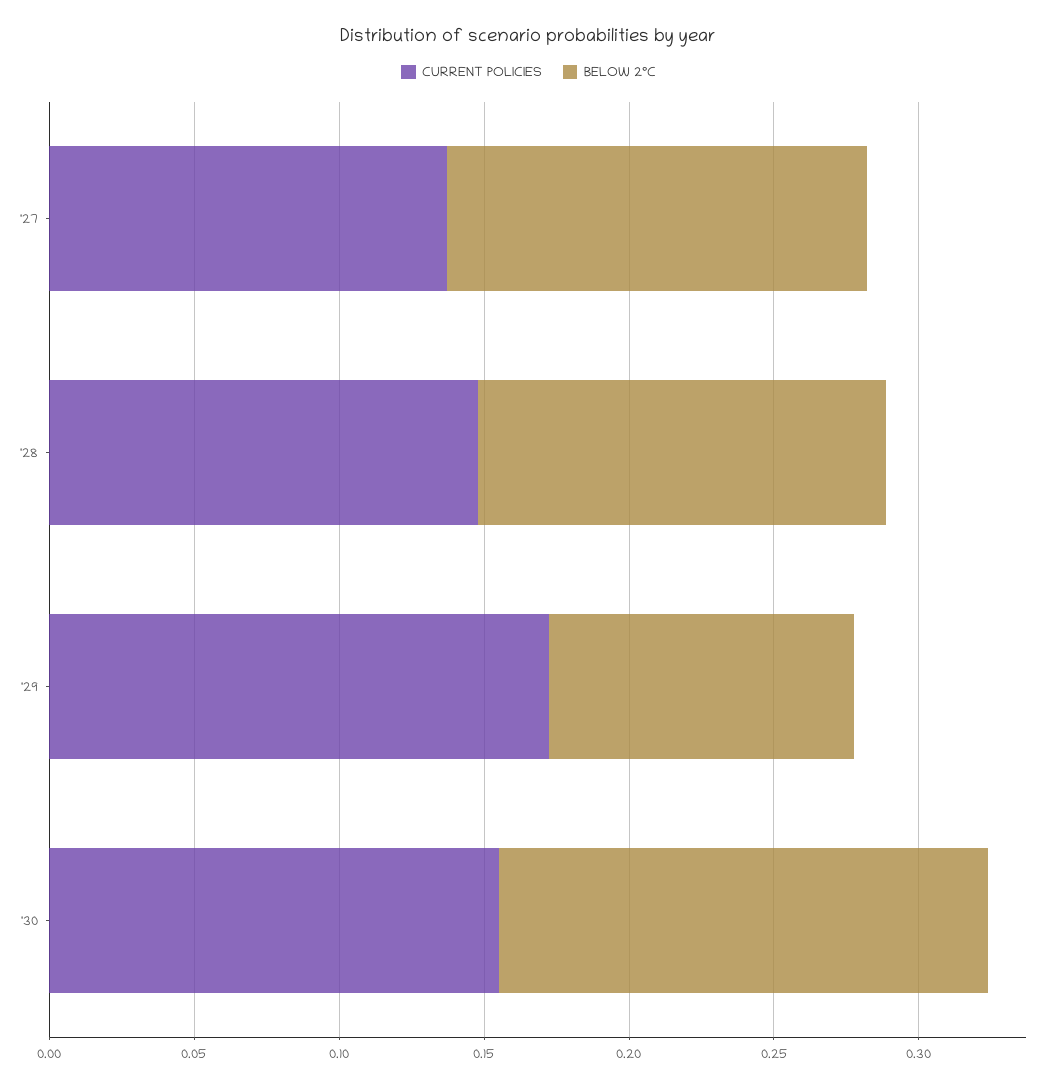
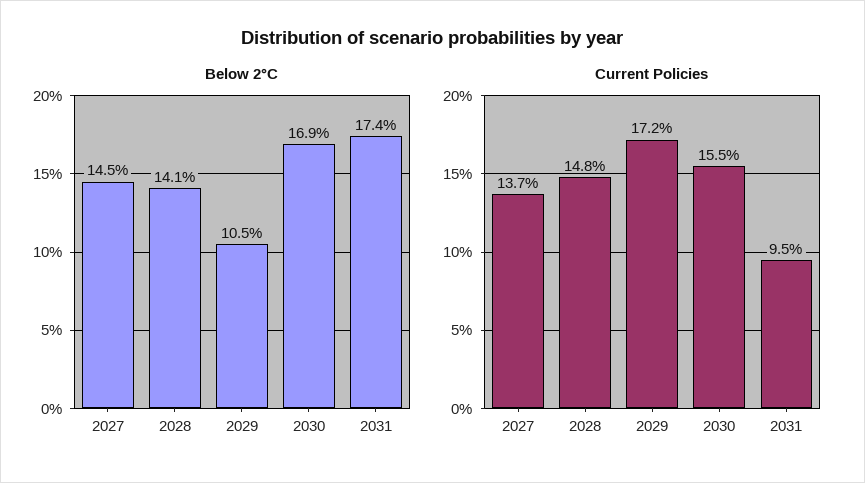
BELOW 2°C, 2031: none -> 0.174
CURRENT POLICIES, 2031: none -> 0.095

